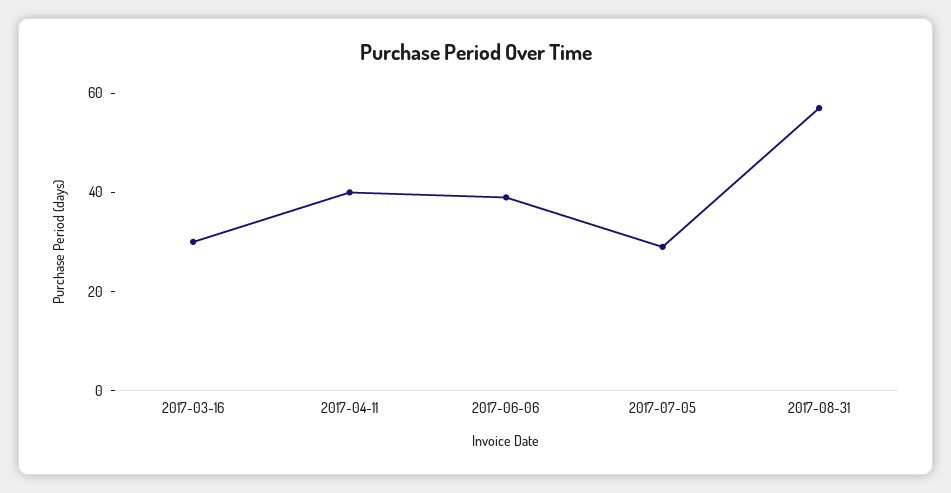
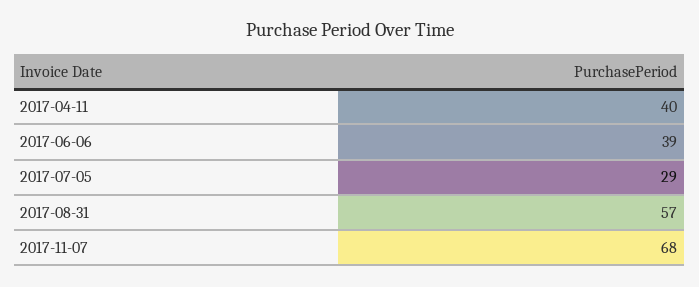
2017-03-16: 30 -> none
2017-11-07: none -> 68

